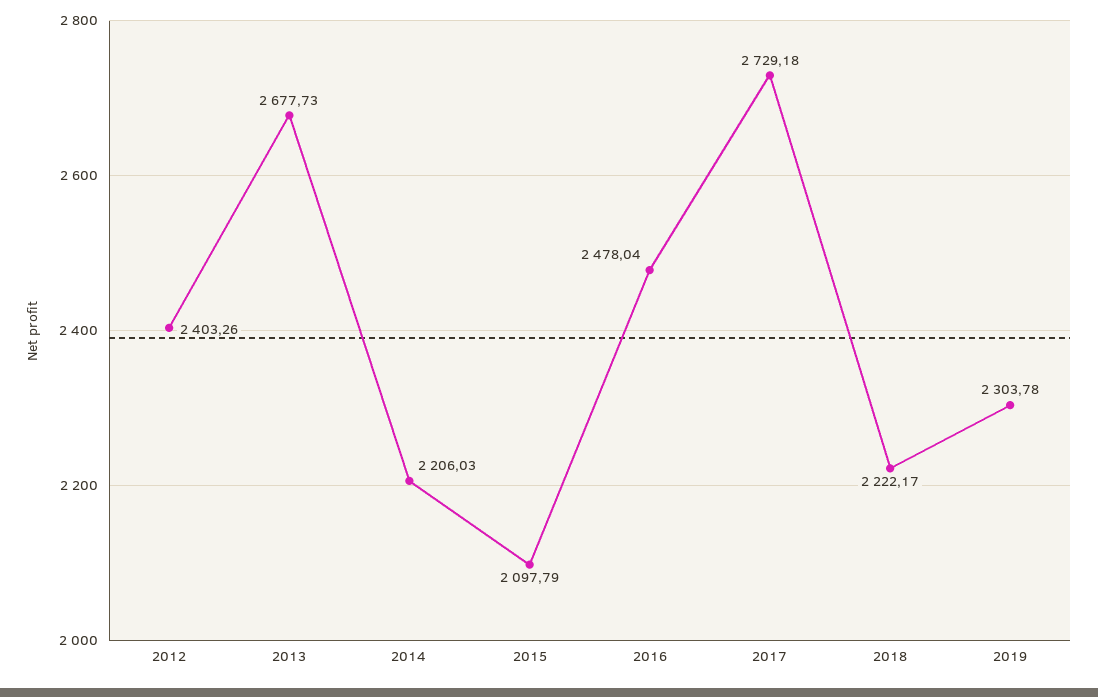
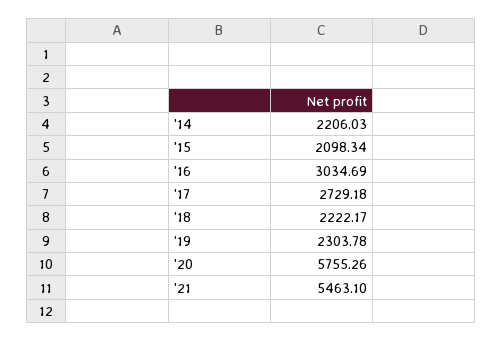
2012: 2403.26 -> none
2013: 2677.73 -> none
2015: 2097.79 -> 2098.34
2016: 2478.04 -> 3034.69
'20: none -> 5755.26
'21: none -> 5463.1

